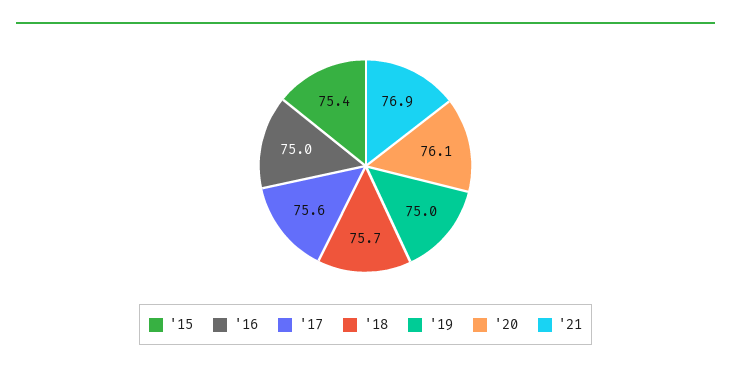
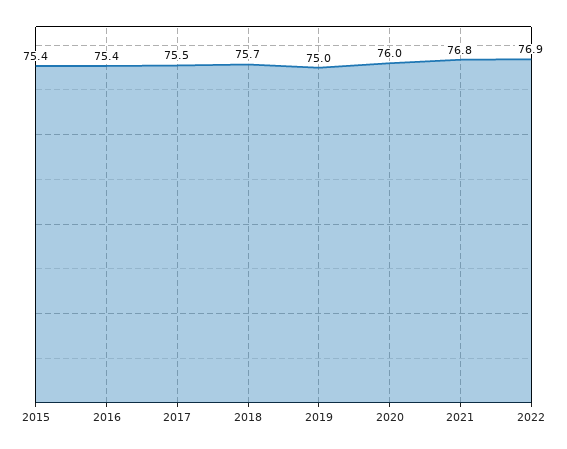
'16: 75 -> 75.4
'17: 75.6 -> 75.5
'20: 76.1 -> 76
'21: 76.9 -> 76.8
2022: none -> 76.9

